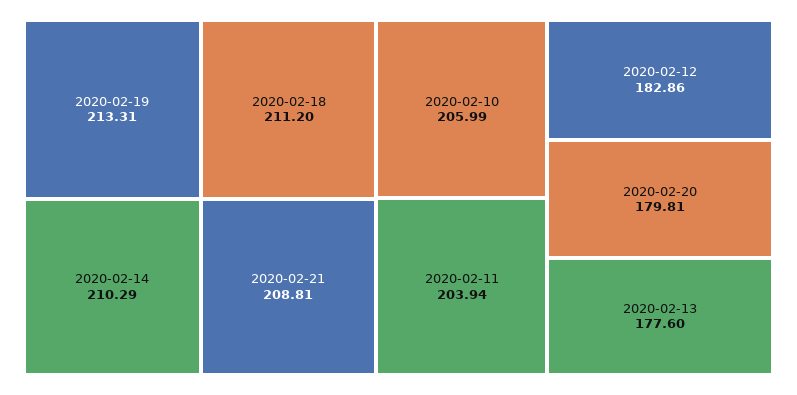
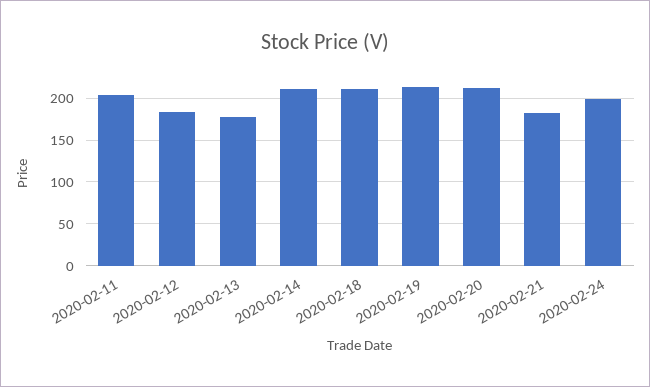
2020-02-21: 208.81 -> 180
2020-02-10: 205.99 -> none
2020-02-20: 179.81 -> 210
2020-02-24: none -> 200

